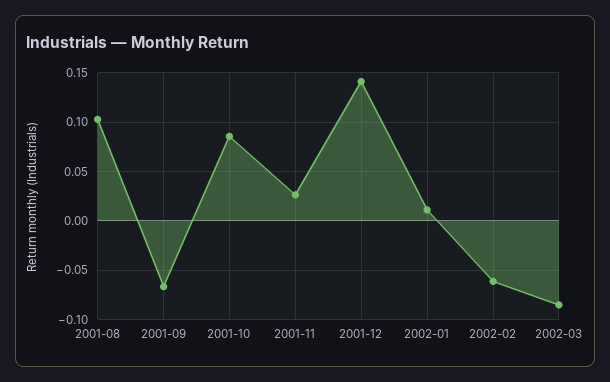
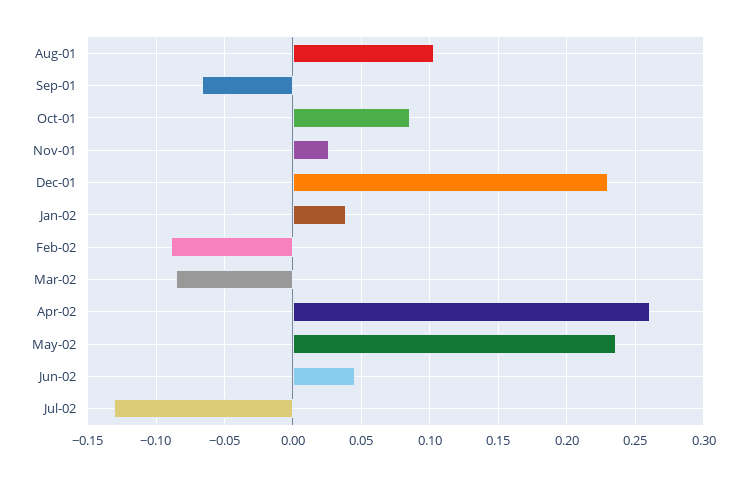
2001-12: 0.14 -> 0.23
2002-01: 0.01 -> 0.04
2002-02: -0.06 -> -0.09
Apr-02: none -> 0.26
May-02: none -> 0.235
Jun-02: none -> 0.045
Jul-02: none -> -0.13

